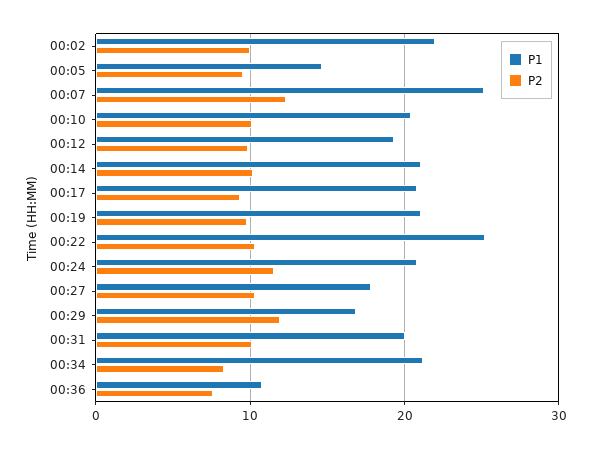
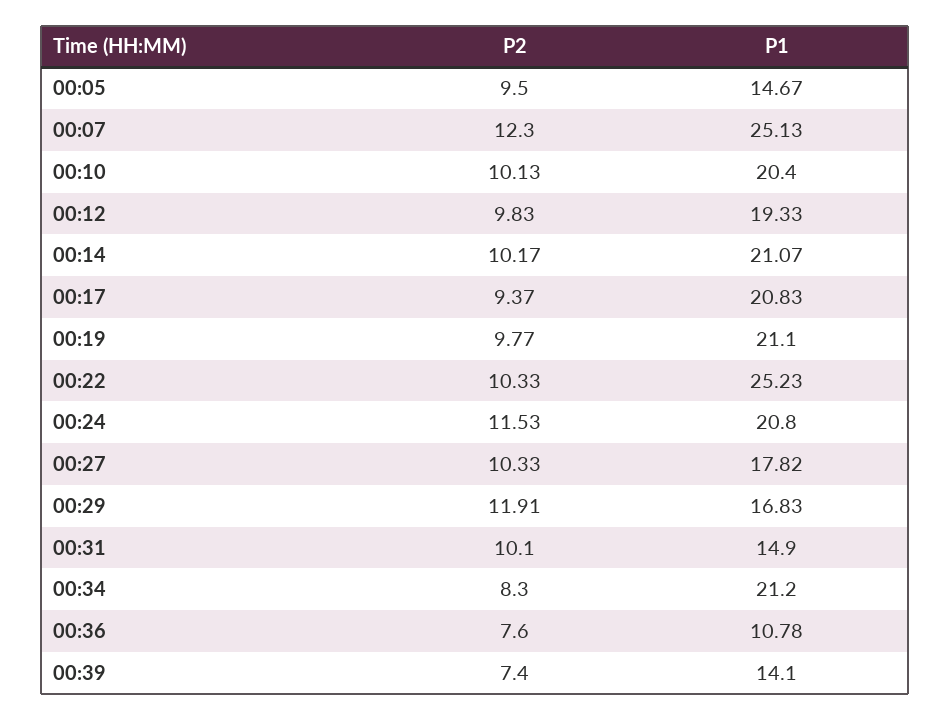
P1, 00:02: 22 -> none
P2, 00:02: 10 -> none
P1, 00:31: 20 -> 14.9
P2, 00:39: none -> 7.4
P1, 00:39: none -> 14.1

